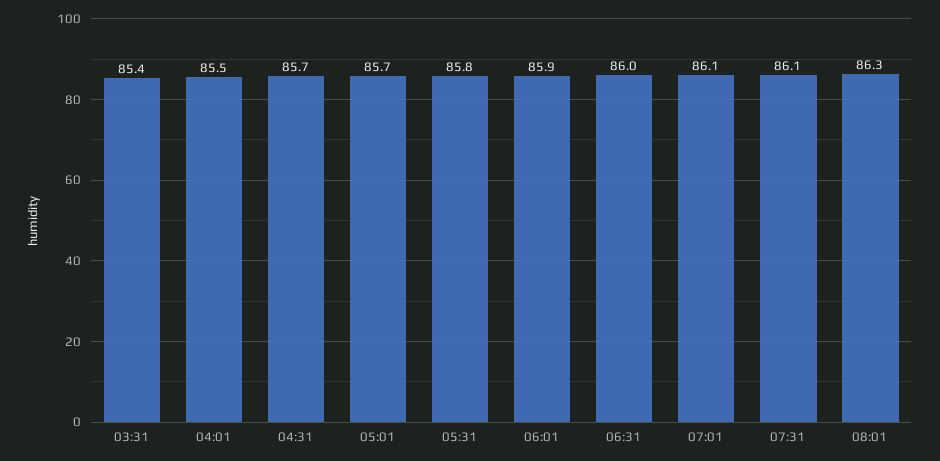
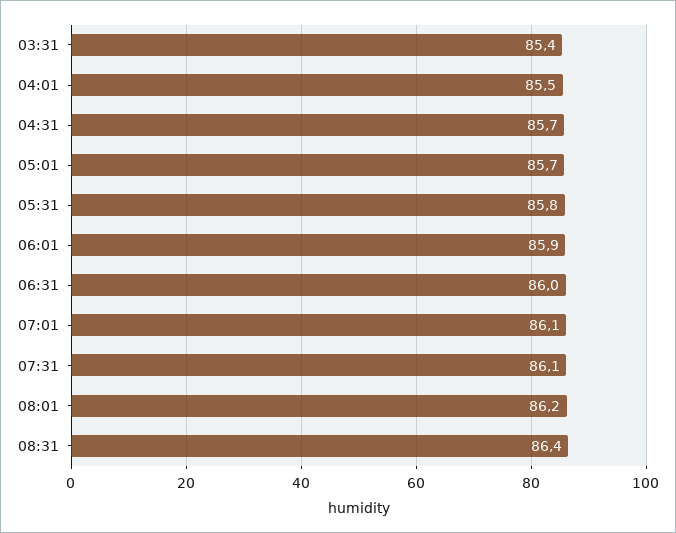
08:01: 86.3 -> 86.2
08:31: none -> 86.4

